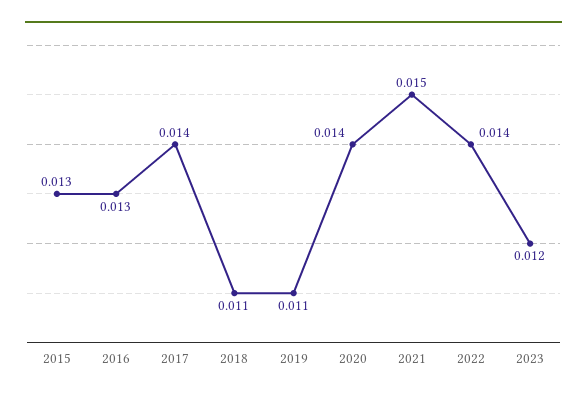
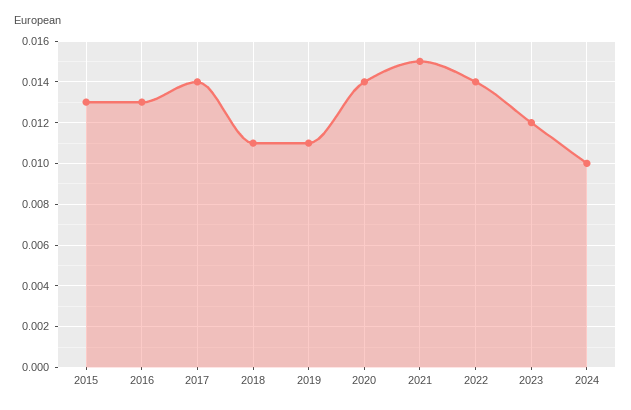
2024: none -> 0.01

